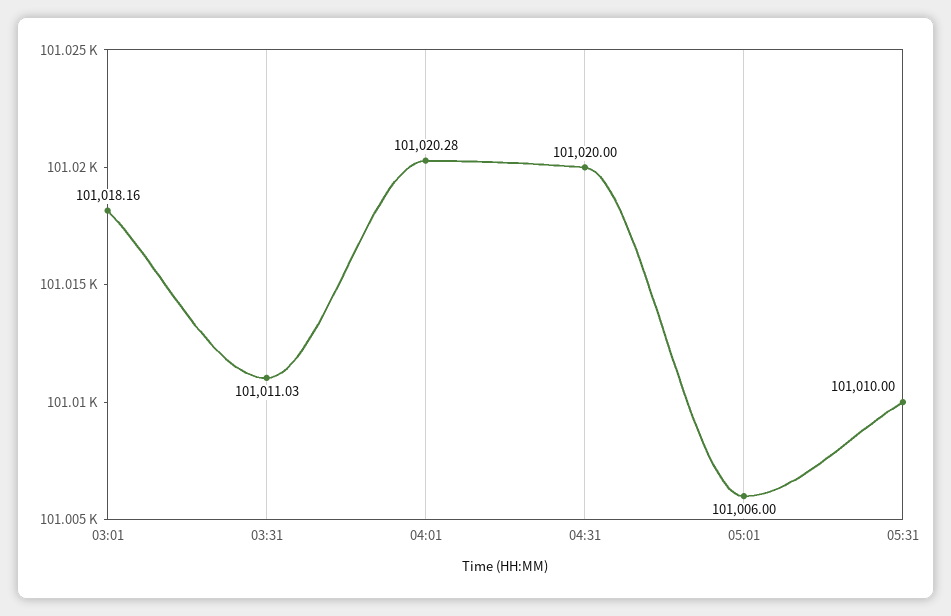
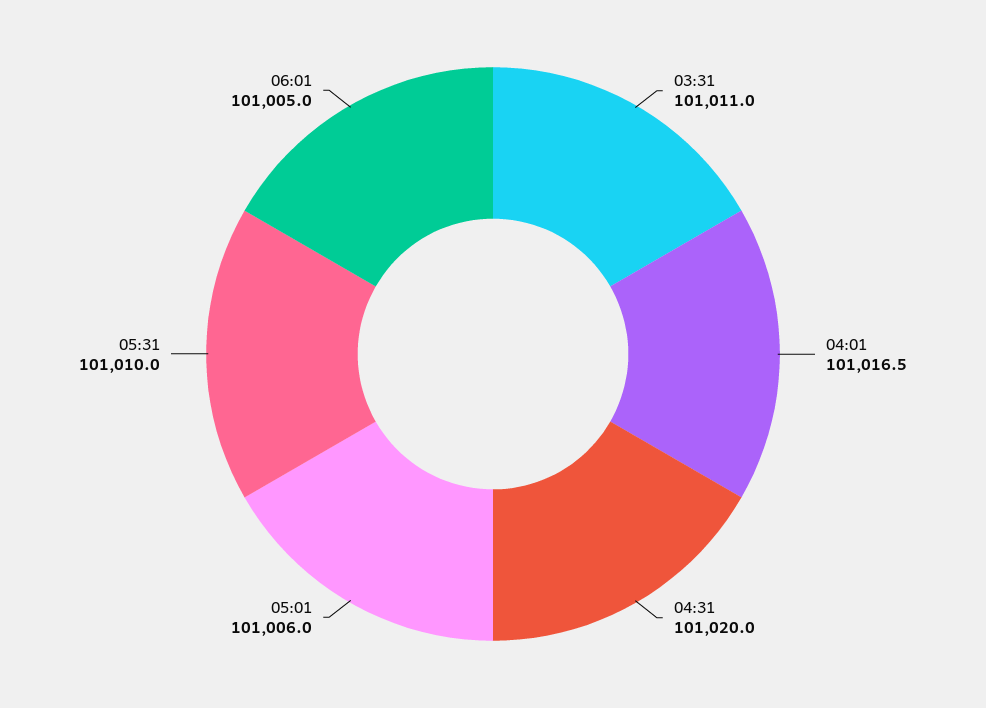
03:01: 101018.16 -> none
04:01: 101020.28 -> 101016.5
06:01: none -> 101005

